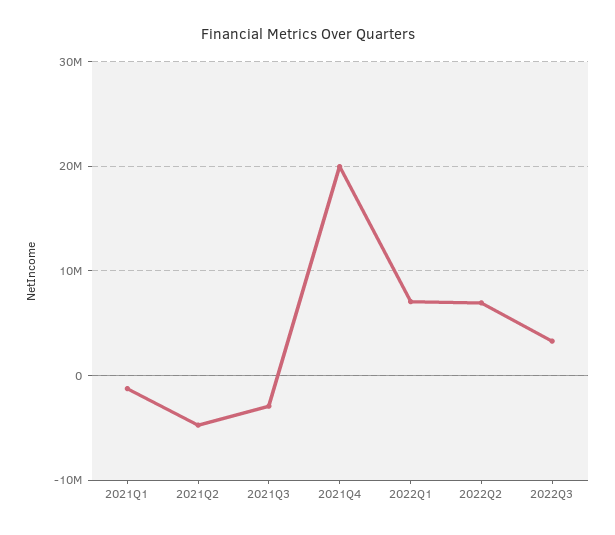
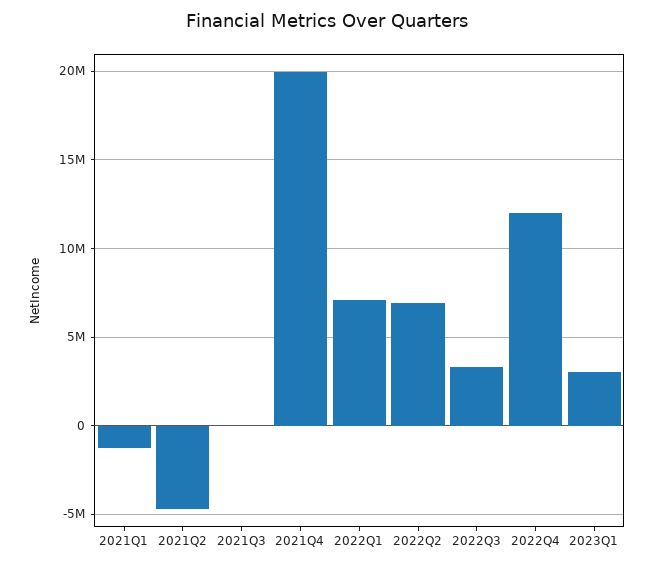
2021Q3: -3000000 -> 0
2022Q4: none -> 12000000
2023Q1: none -> 3000000

